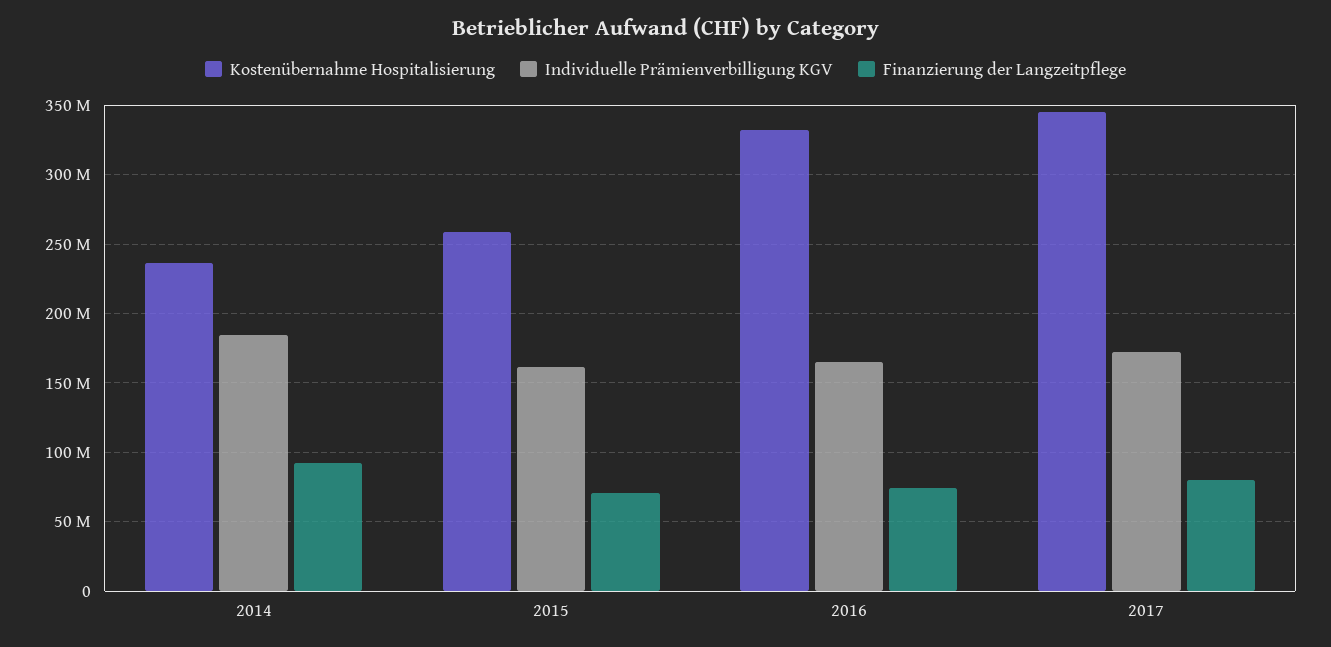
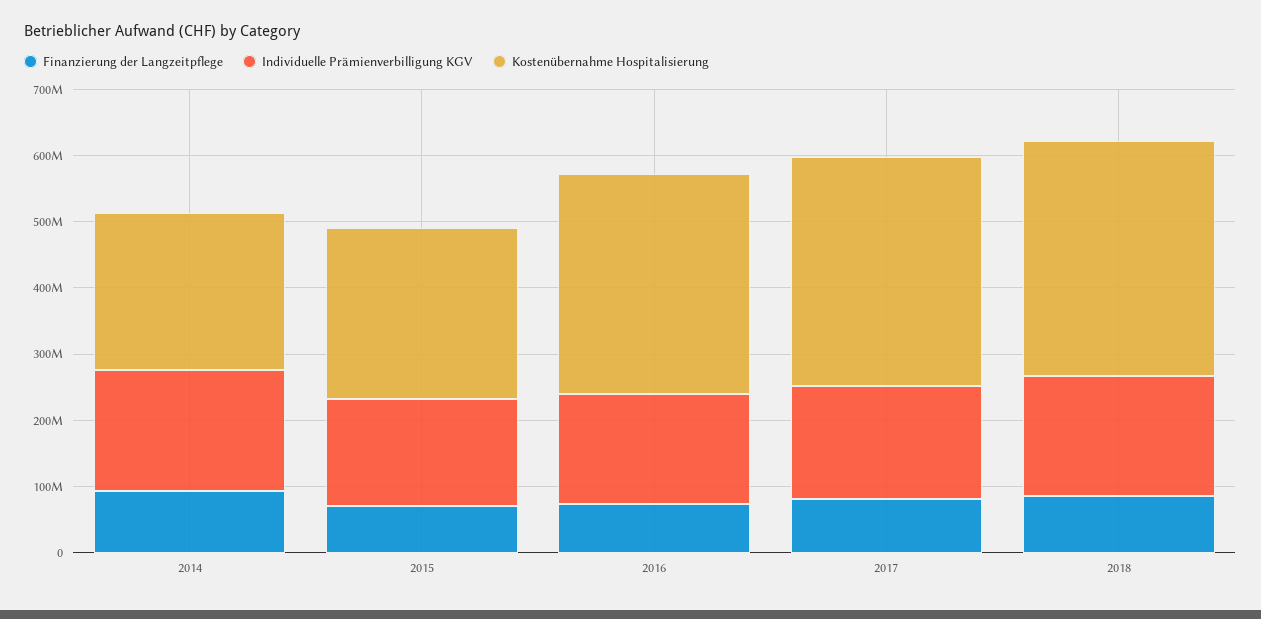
Finanzierung der Langzeitpflege, 2018: none -> 80000000
Individuelle Prämienverbilligung KGV, 2018: none -> 180000000
Kostenübernahme Hospitalisierung, 2018: none -> 360000000

